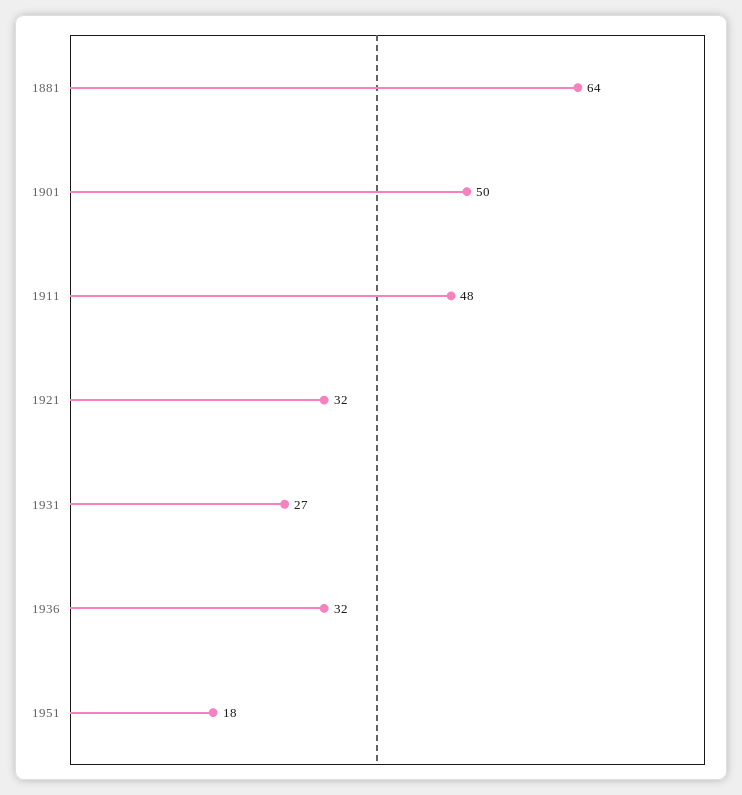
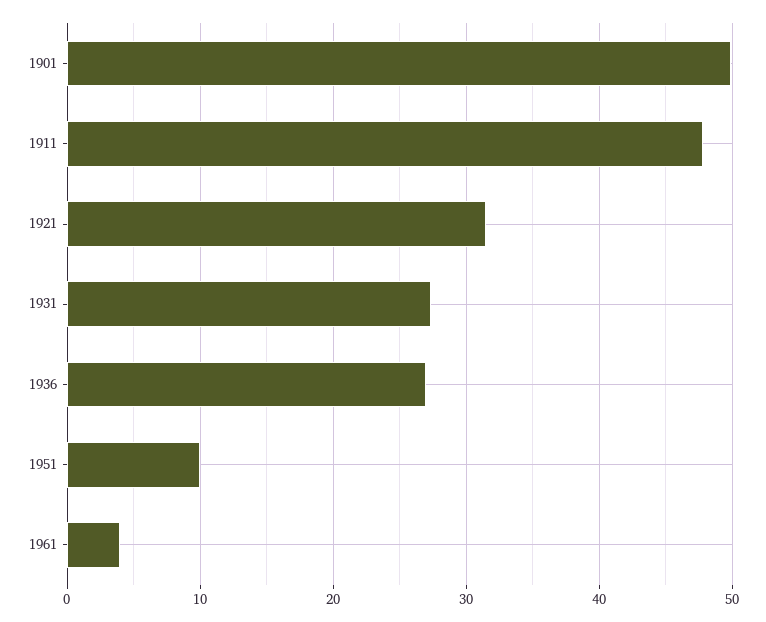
1881: 64 -> none
1936: 32 -> 27
1951: 18 -> 10
1961: none -> 4

